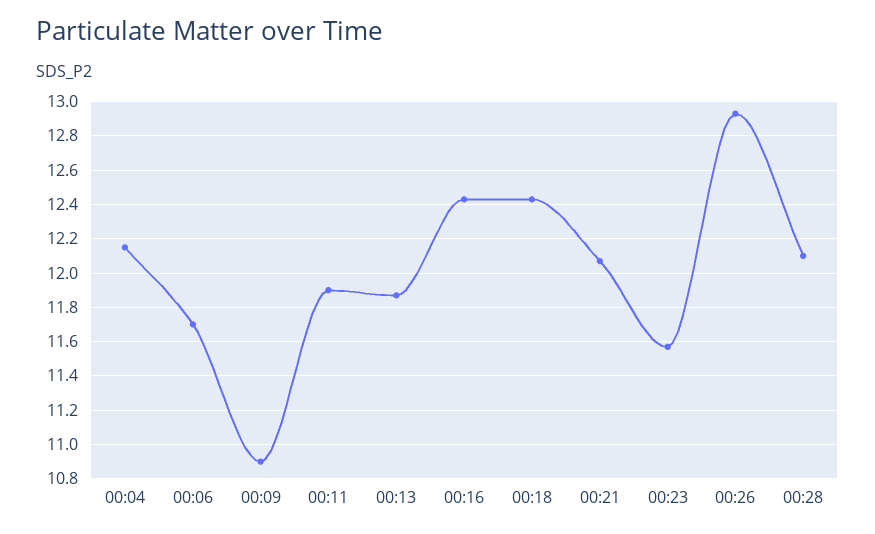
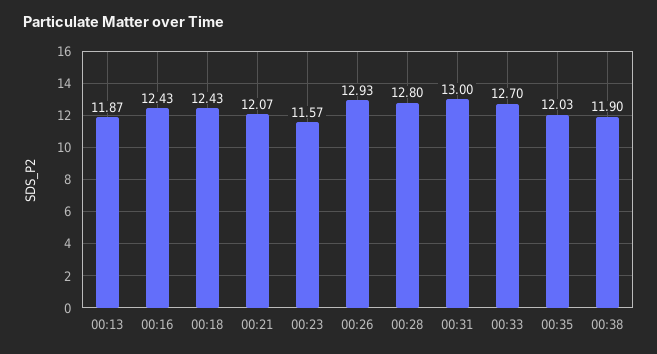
00:04: 12.15 -> none
00:06: 11.7 -> none
00:09: 10.9 -> none
00:11: 11.9 -> none
00:28: 12.1 -> 12.8
00:31: none -> 13
00:33: none -> 12.7
00:35: none -> 12.03
00:38: none -> 11.9

